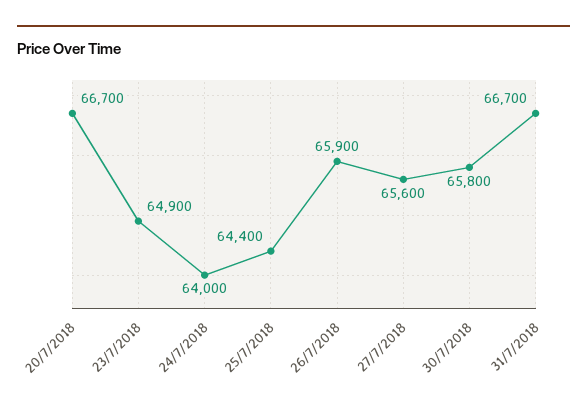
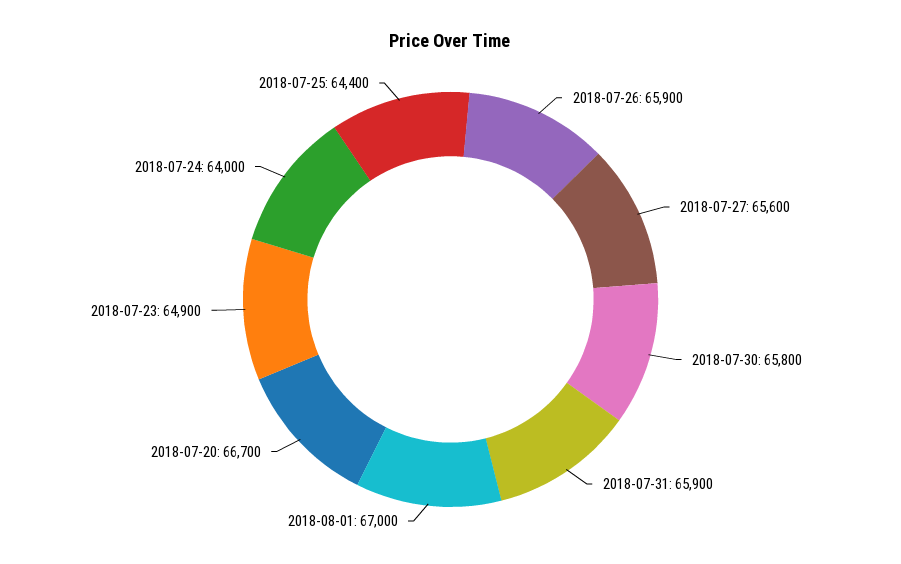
31/7/2018: 66700 -> 65900
2018-08-01: none -> 67000

